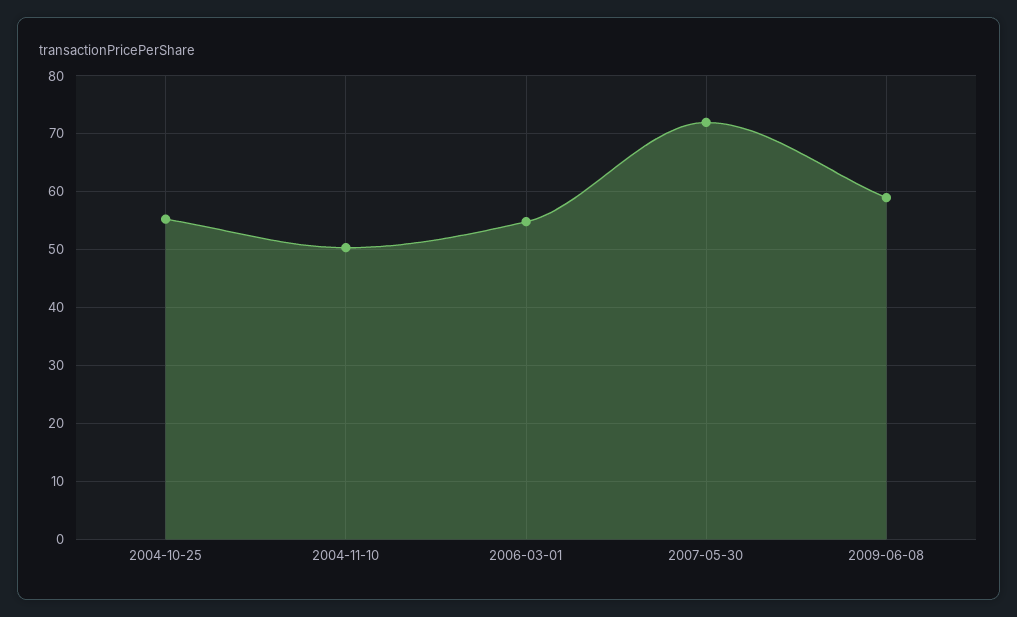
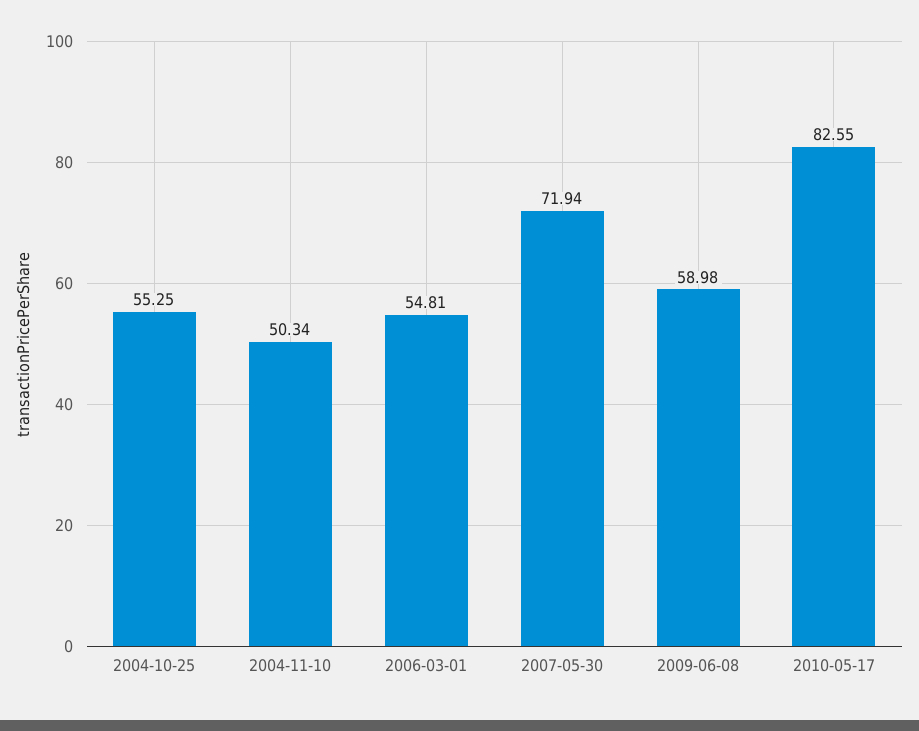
2010-05-17: none -> 82.55

